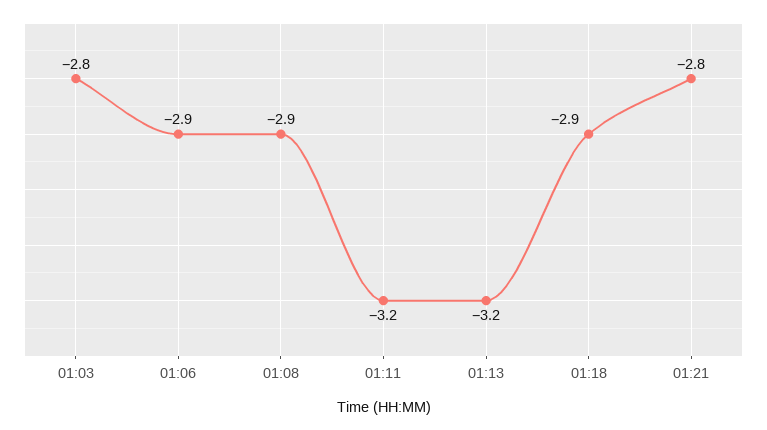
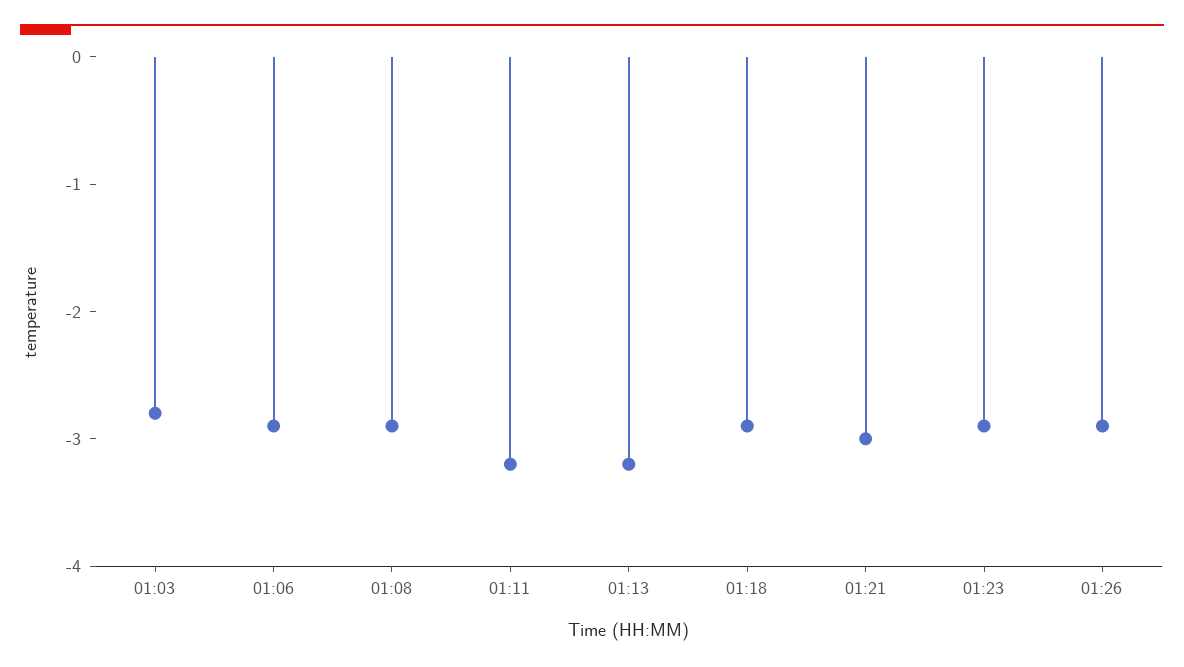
01:21: -2.8 -> -3
01:23: none -> -2.9
01:26: none -> -2.9

